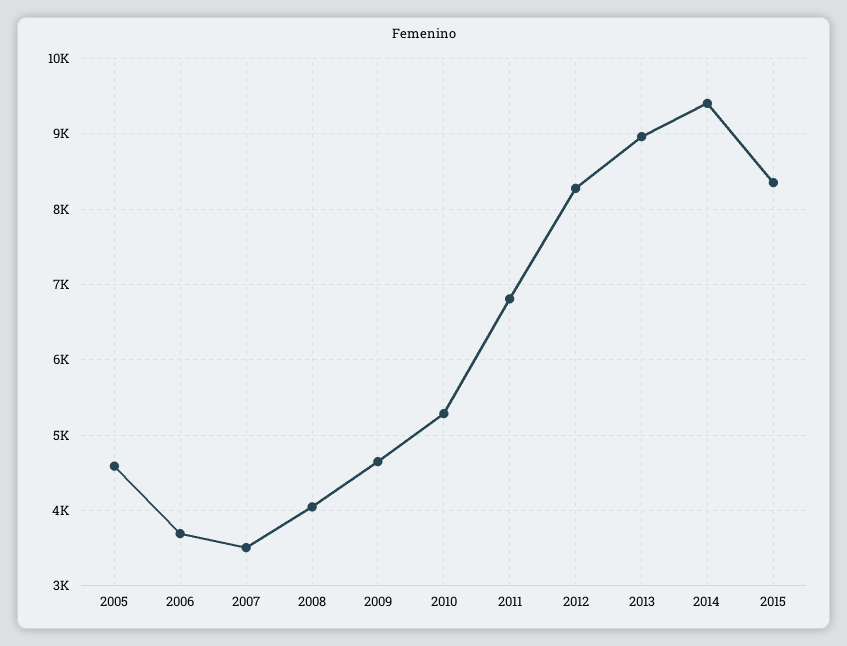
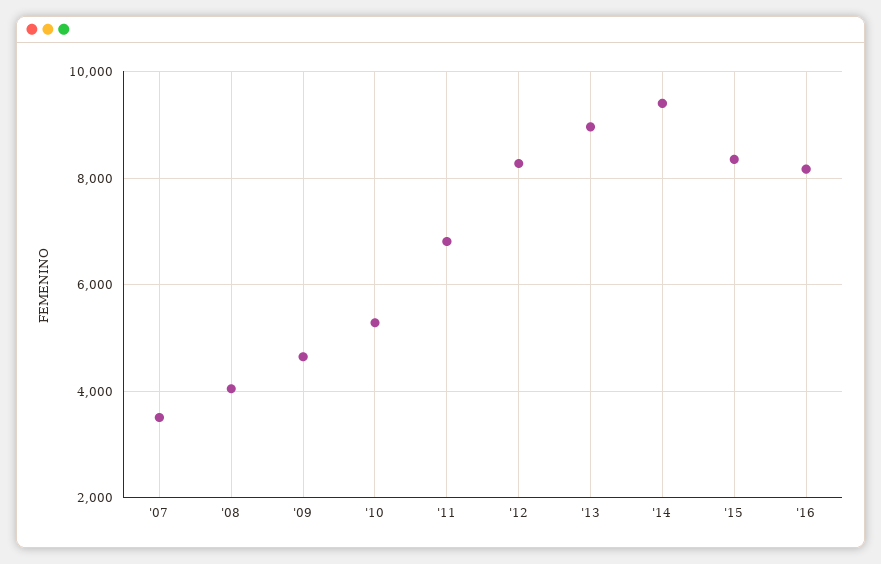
2005: 4600 -> none
2006: 3700 -> none
'16: none -> 8200

